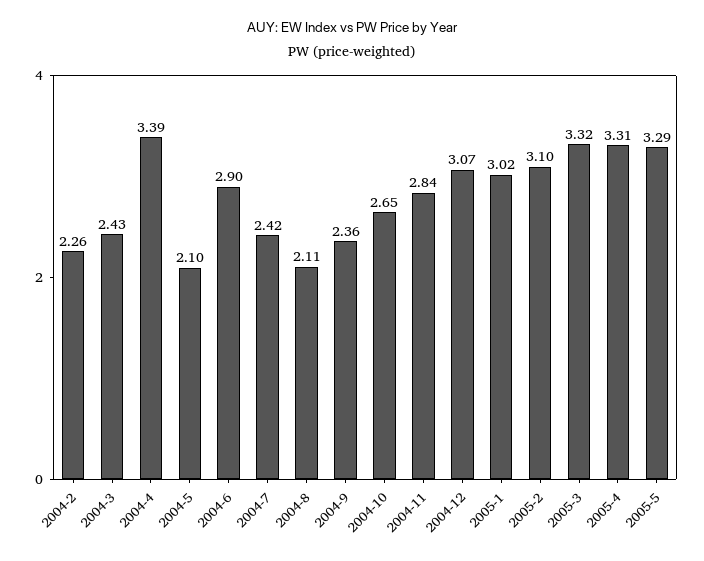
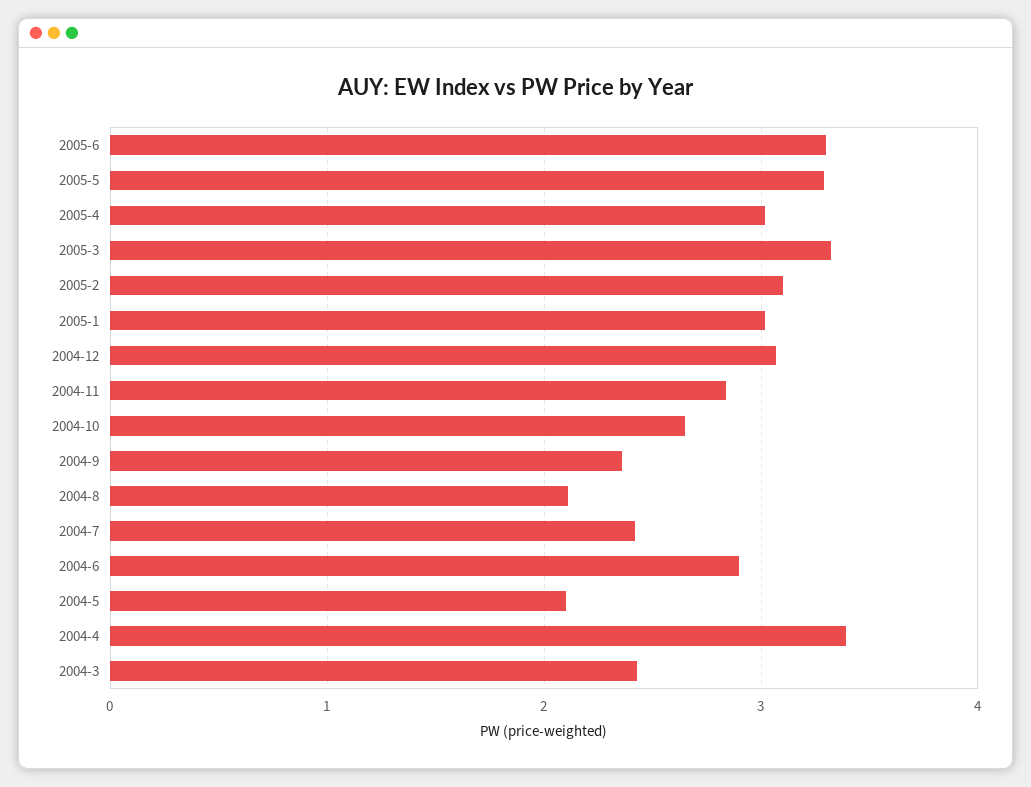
2004-2: 2.26 -> none
2005-4: 3.31 -> 3
2005-6: none -> 3.3

